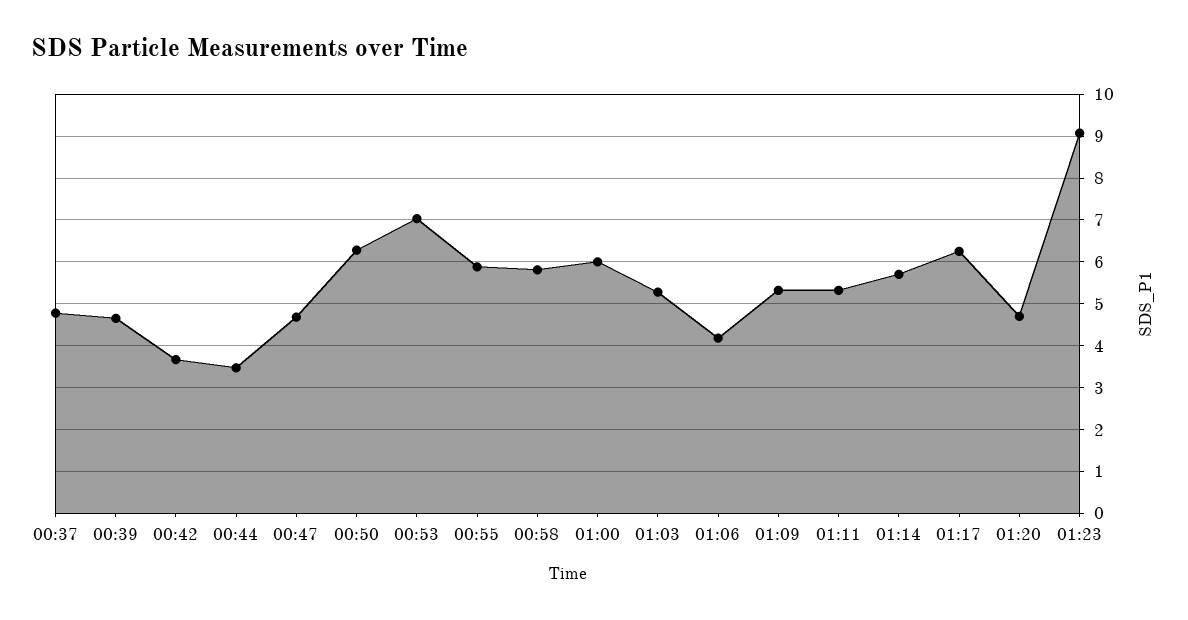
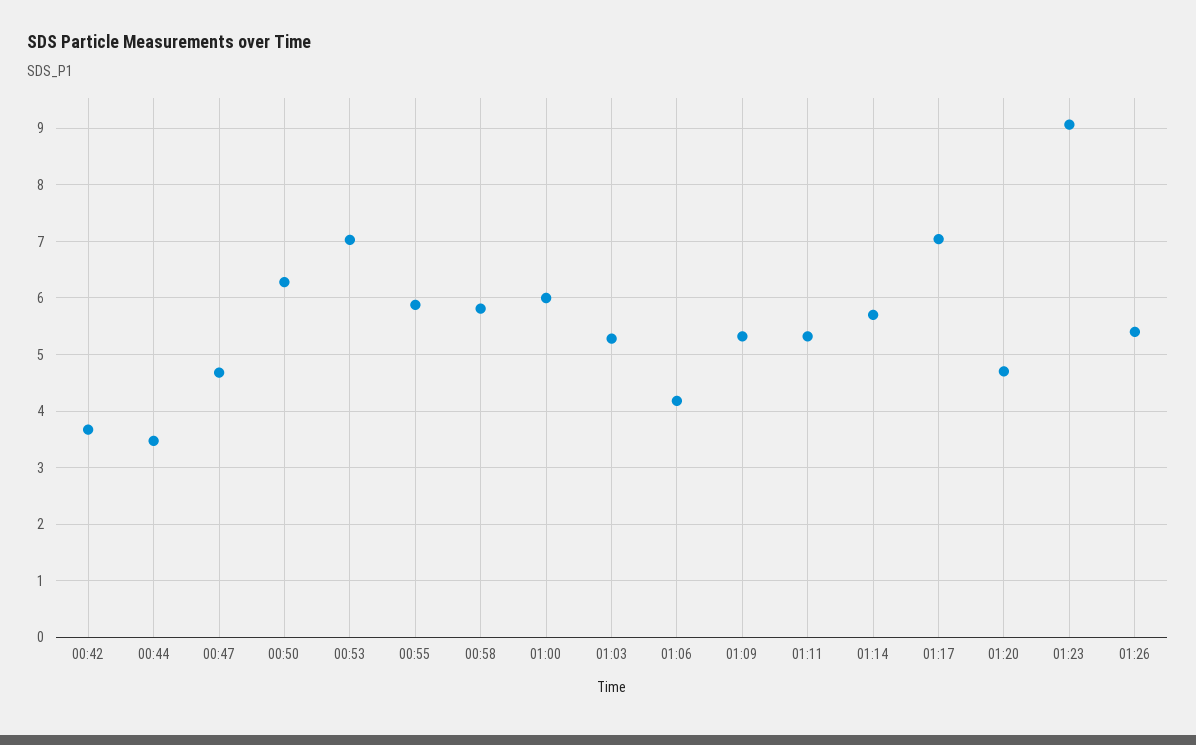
00:37: 4.8 -> none
00:39: 4.6 -> none
01:17: 6.2 -> 7
01:26: none -> 5.4

